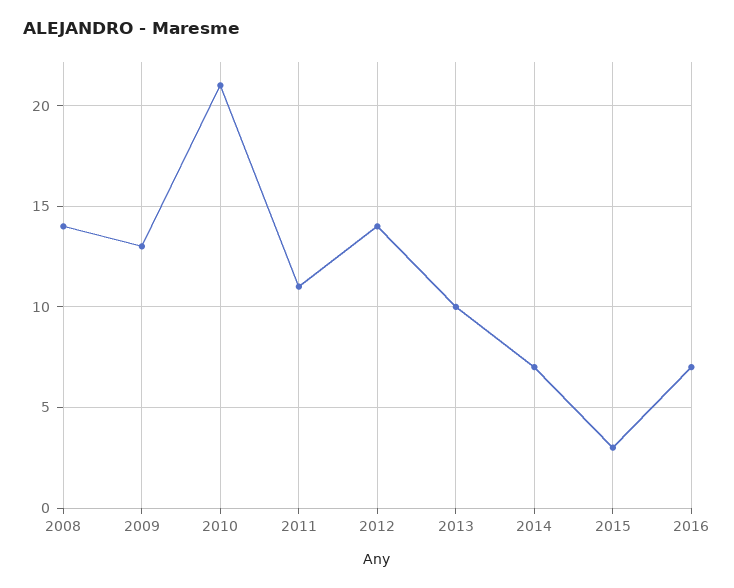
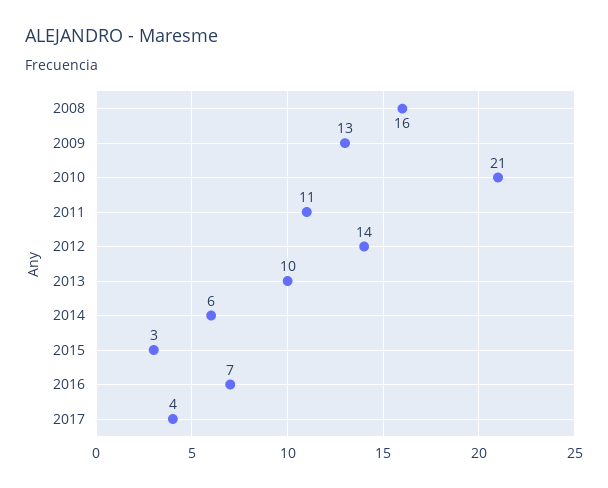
2008: 14 -> 16
2014: 7 -> 6
2017: none -> 4

